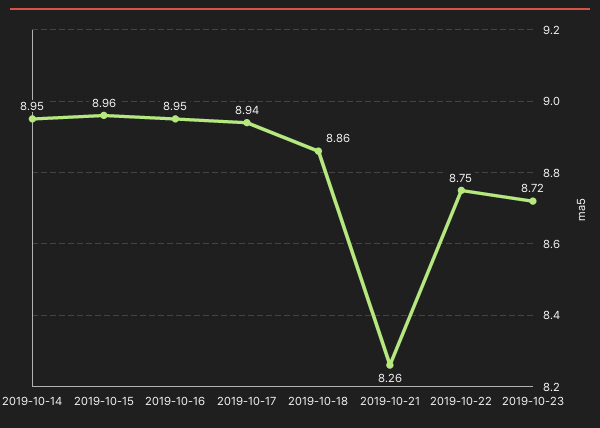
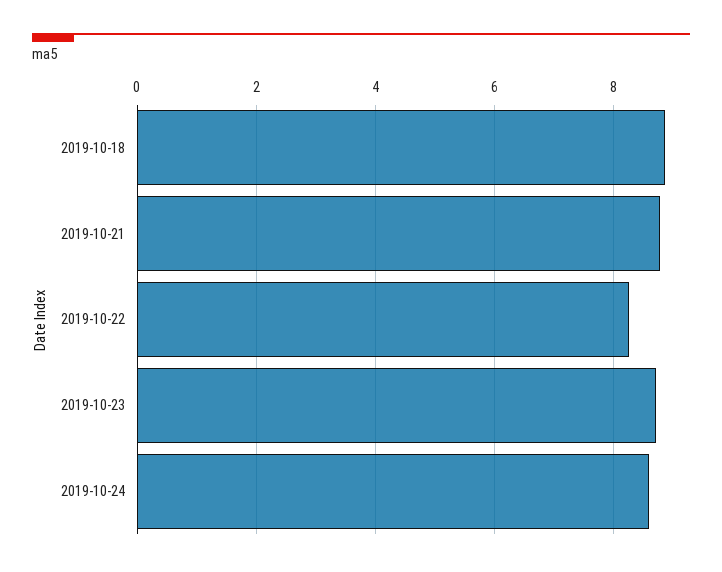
2019-10-14: 8.95 -> none
2019-10-15: 8.96 -> none
2019-10-16: 8.95 -> none
2019-10-17: 8.94 -> none
2019-10-21: 8.26 -> 8.8
2019-10-22: 8.75 -> 8.2
2019-10-24: none -> 8.6

